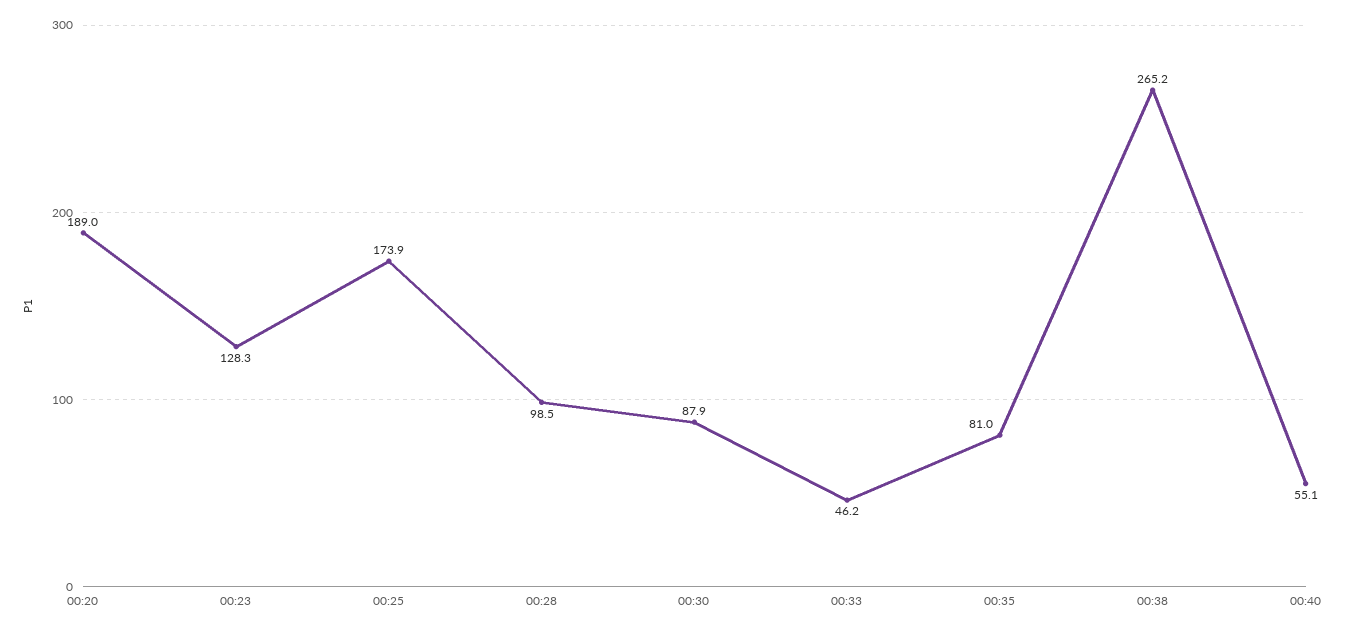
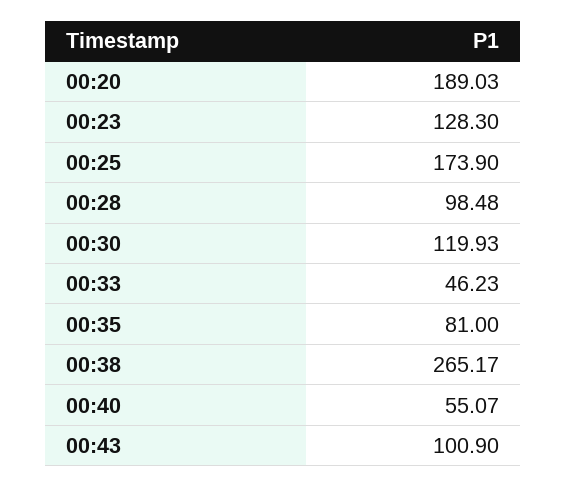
00:30: 87.9 -> 119.93
00:43: none -> 100.9

